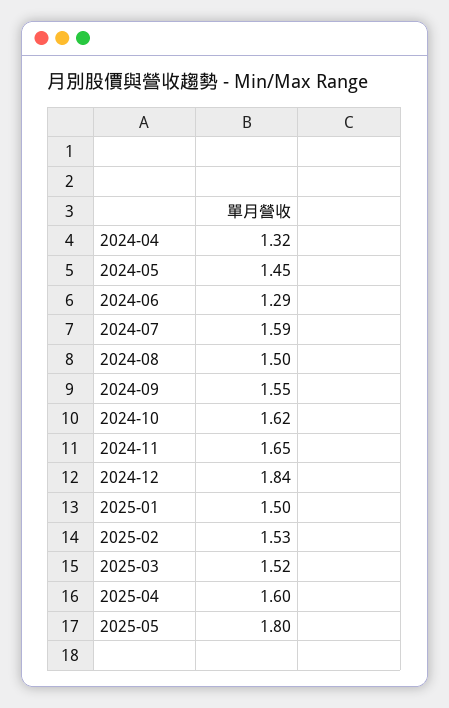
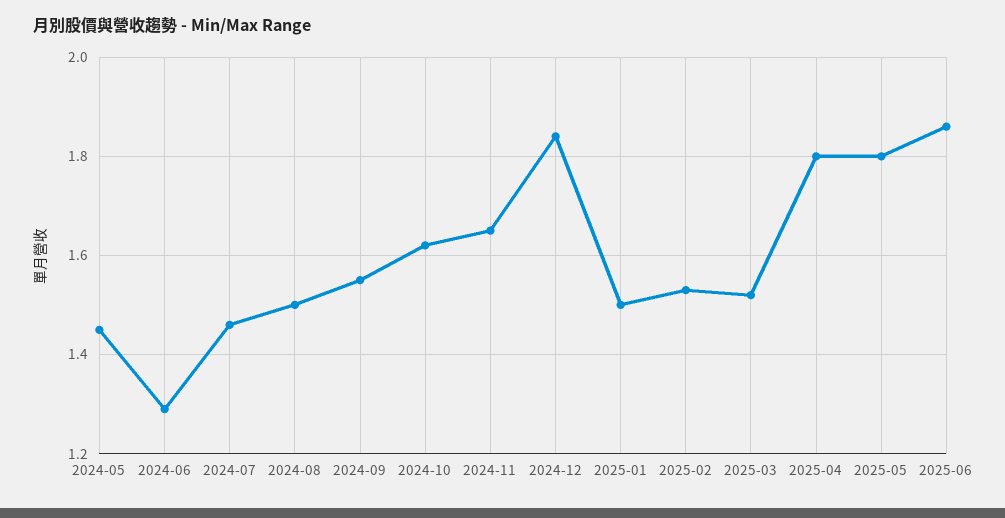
2024-04: 1.32 -> none
2024-07: 1.59 -> 1.45
2025-04: 1.6 -> 1.8
2025-06: none -> 1.85

